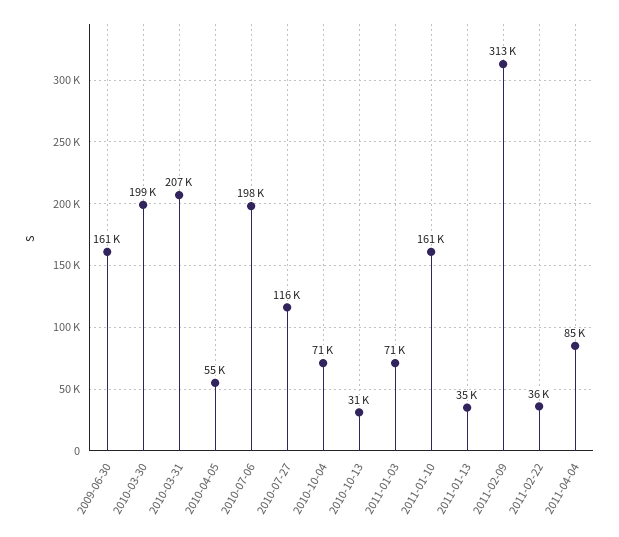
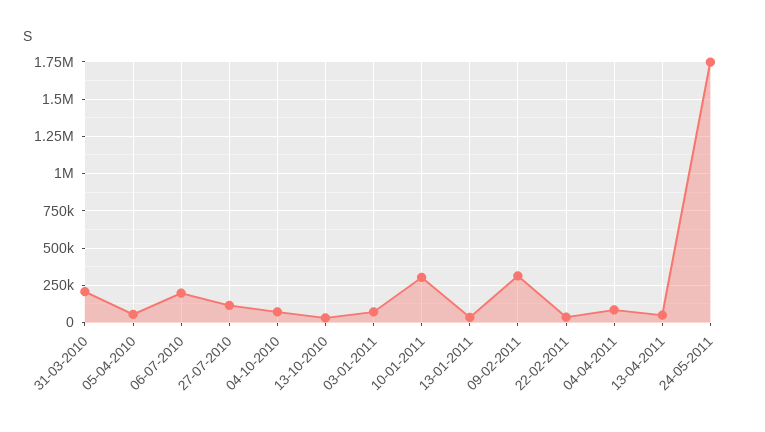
2009-06-30: 161000 -> none
2010-03-30: 199000 -> none
2011-01-10: 161000 -> 300000
13-04-2011: none -> 50000
24-05-2011: none -> 1750000

